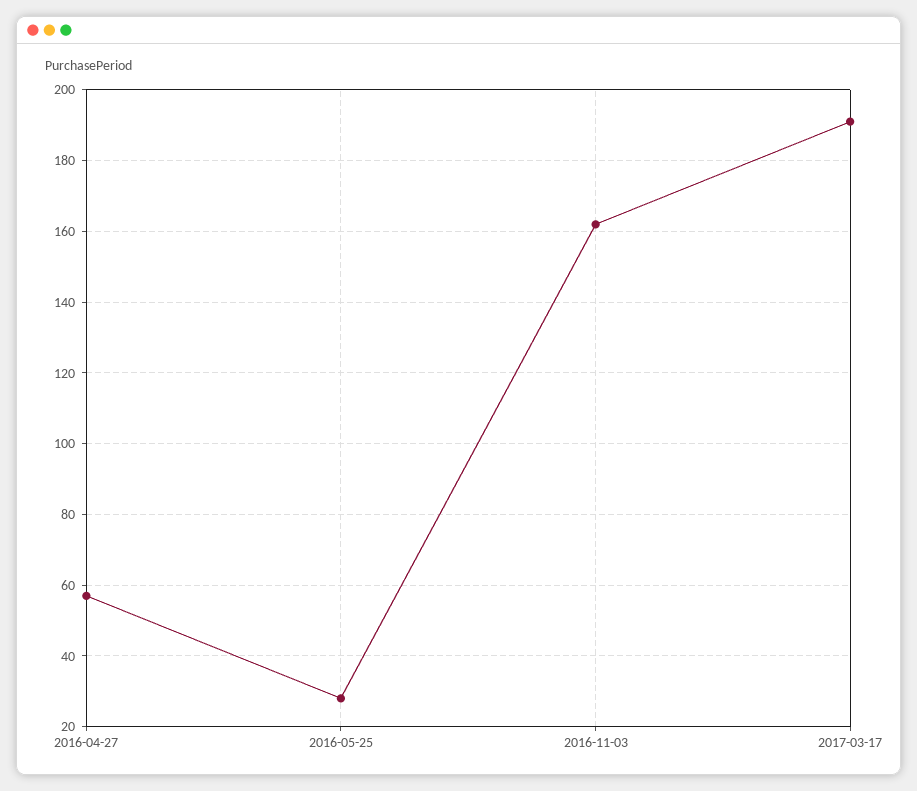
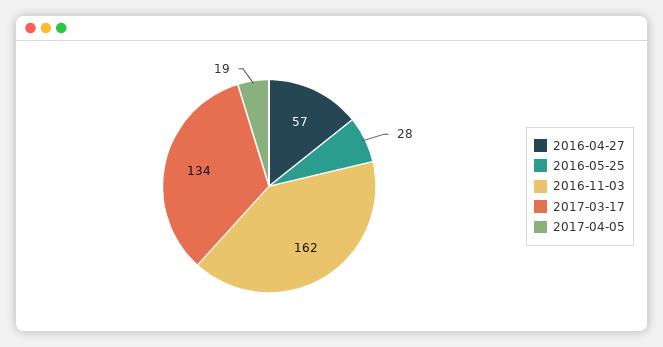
2017-03-17: 190 -> 134
2017-04-05: none -> 19

